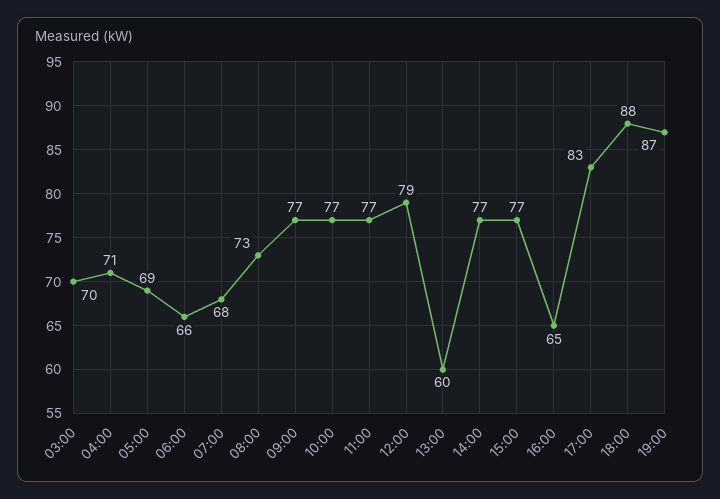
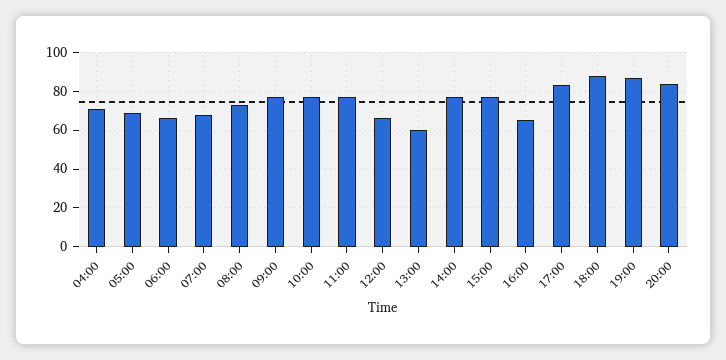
03:00: 70 -> none
12:00: 79 -> 65
20:00: none -> 85

